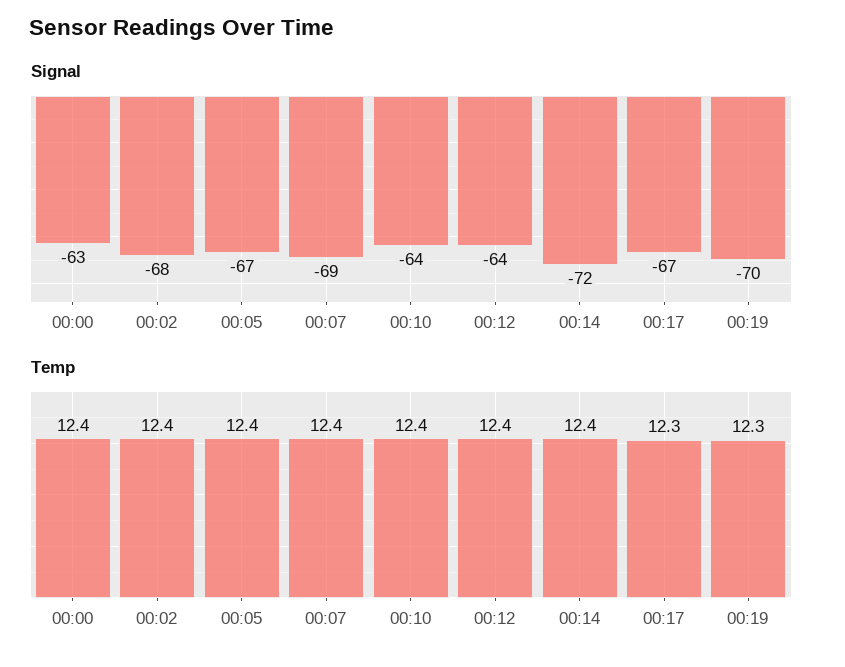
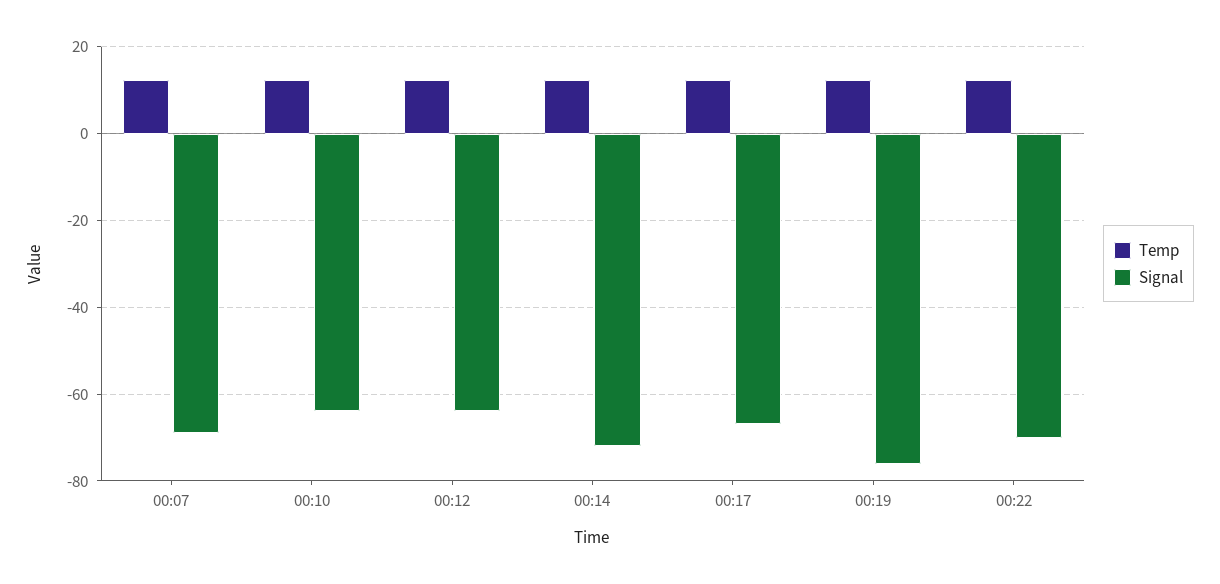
Signal, 00:00: -63 -> none
Signal, 00:02: -68 -> none
Signal, 00:05: -67 -> none
Signal, 00:19: -70 -> -76
Temp, 00:00: 12.4 -> none
Temp, 00:02: 12.4 -> none
Temp, 00:05: 12.4 -> none
Temp, 00:22: none -> 12
Signal, 00:22: none -> -70

